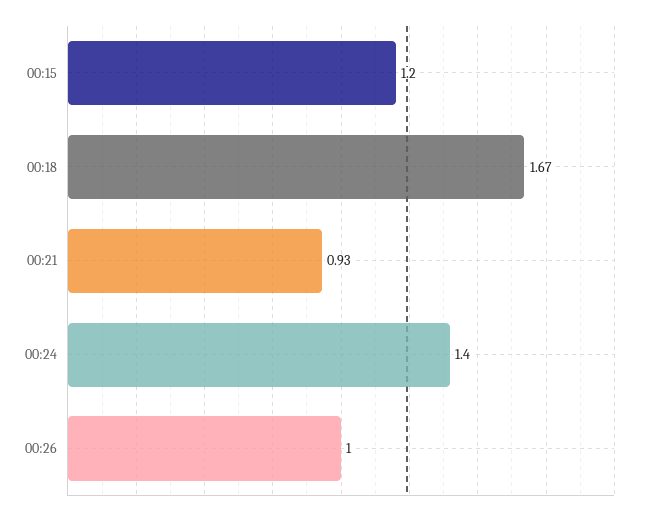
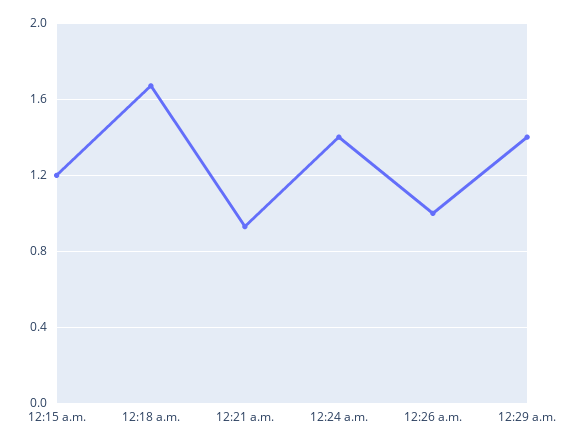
12:29 a.m.: none -> 1.4

